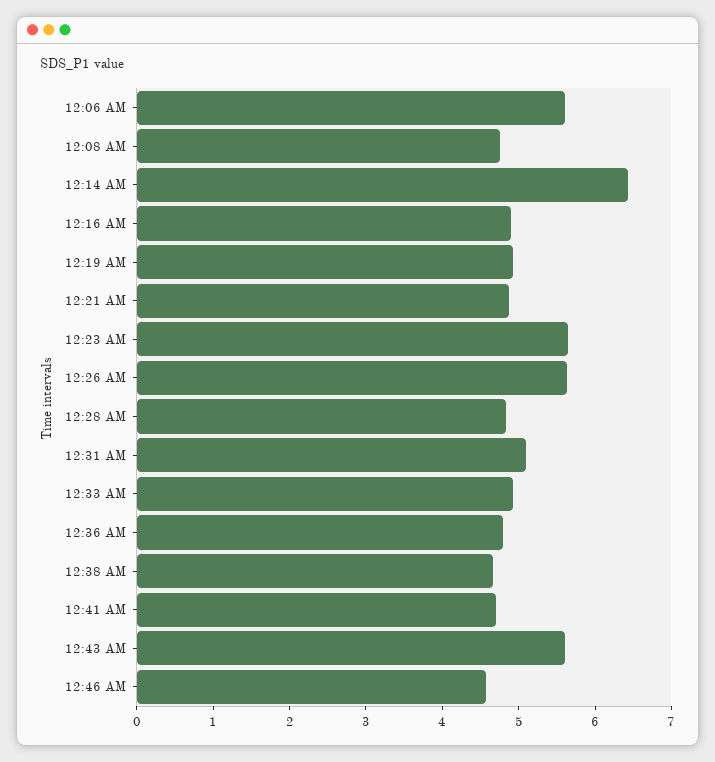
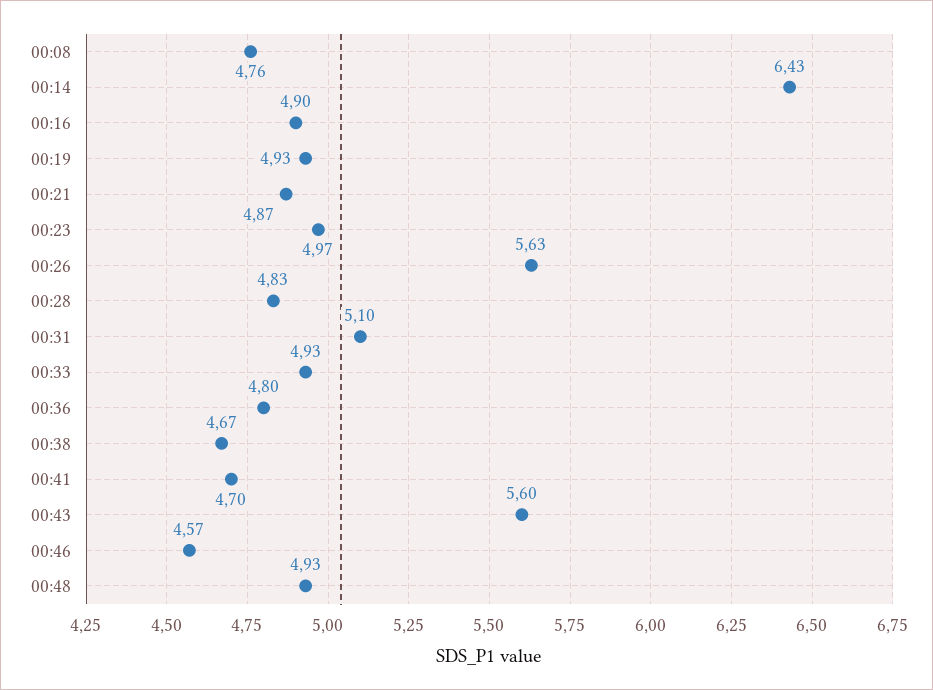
12:06 AM: 5.6 -> none
12:23 AM: 5.6 -> 4.97
00:48: none -> 4.93

